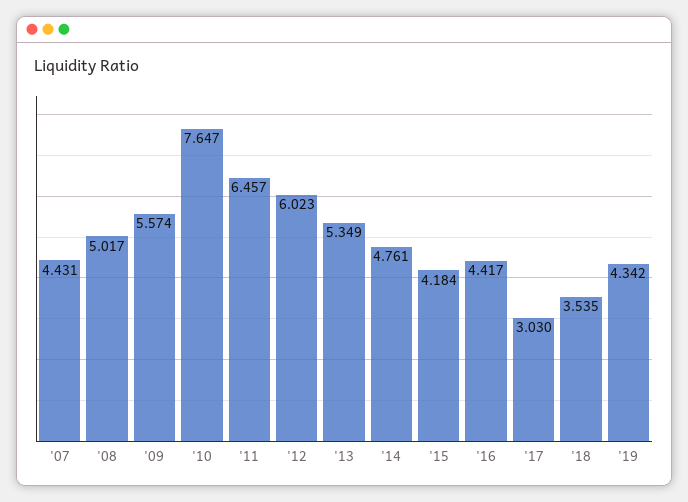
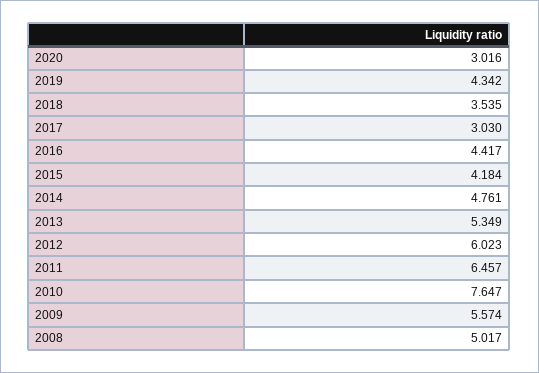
'07: 4.431 -> none
2020: none -> 3.016

